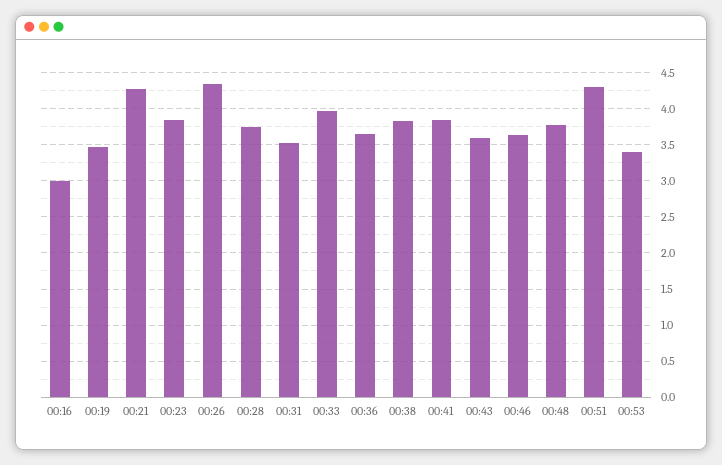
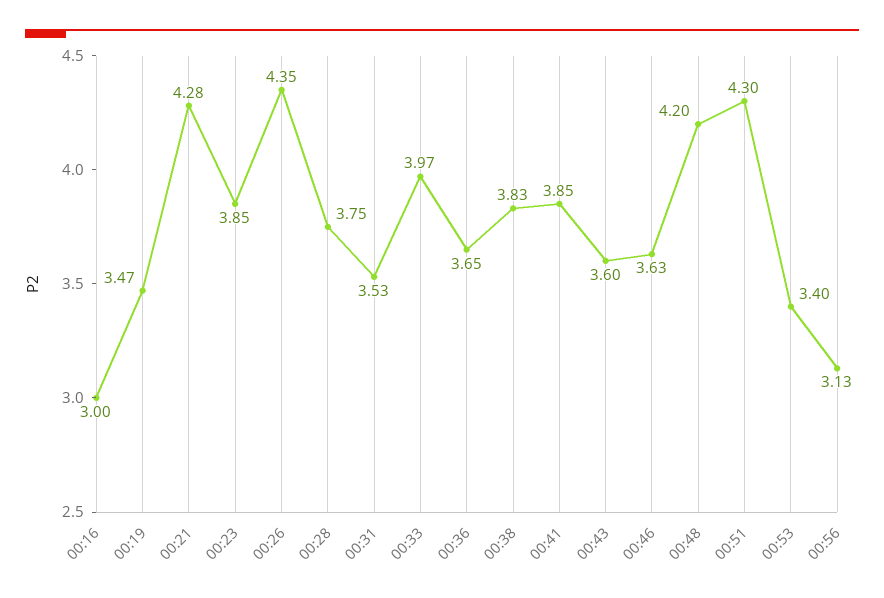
00:48: 3.8 -> 4.2
00:56: none -> 3.13

